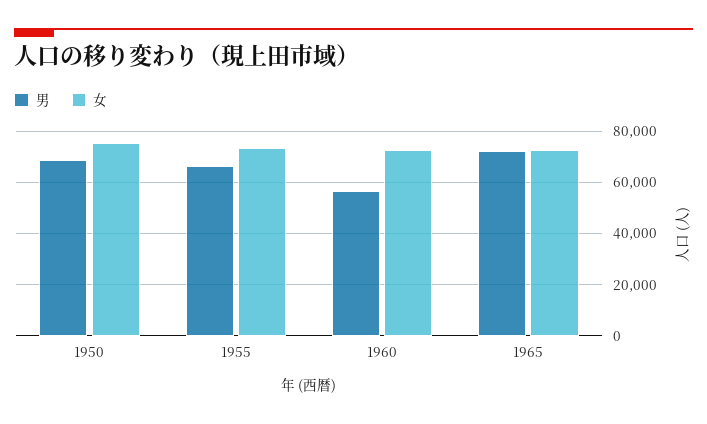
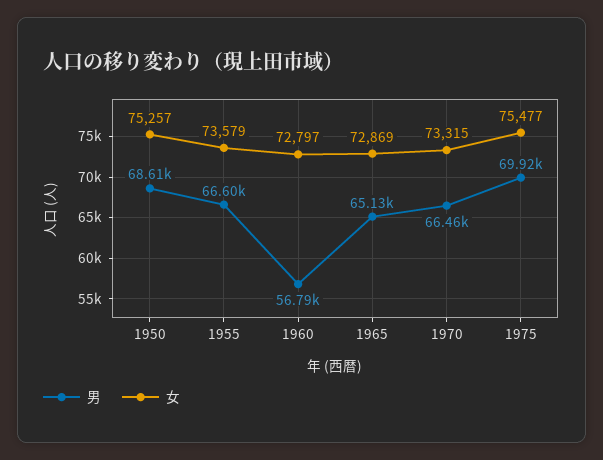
男, 1965: 72500 -> 65130
男, 1970: none -> 66460
女, 1970: none -> 73315
男, 1975: none -> 69920
女, 1975: none -> 75477

